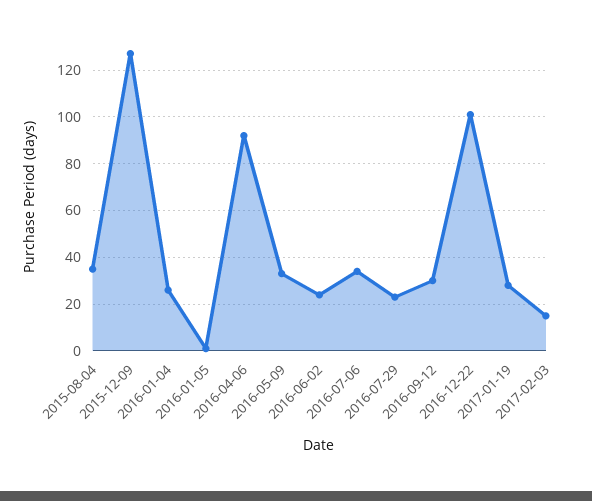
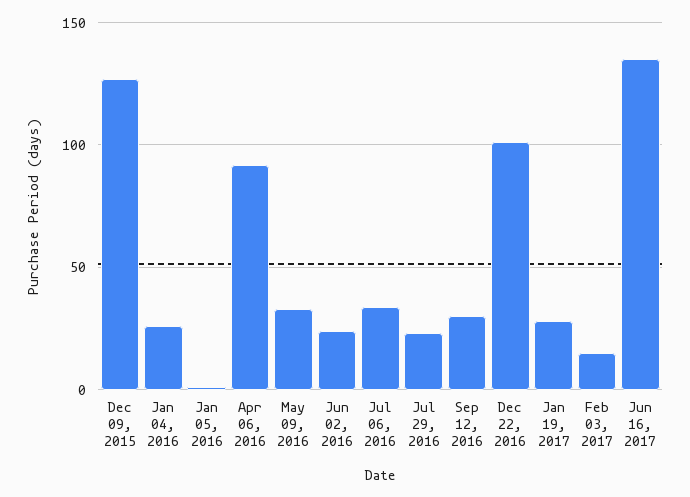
2015-08-04: 35 -> none
Jun 16, 2017: none -> 135

